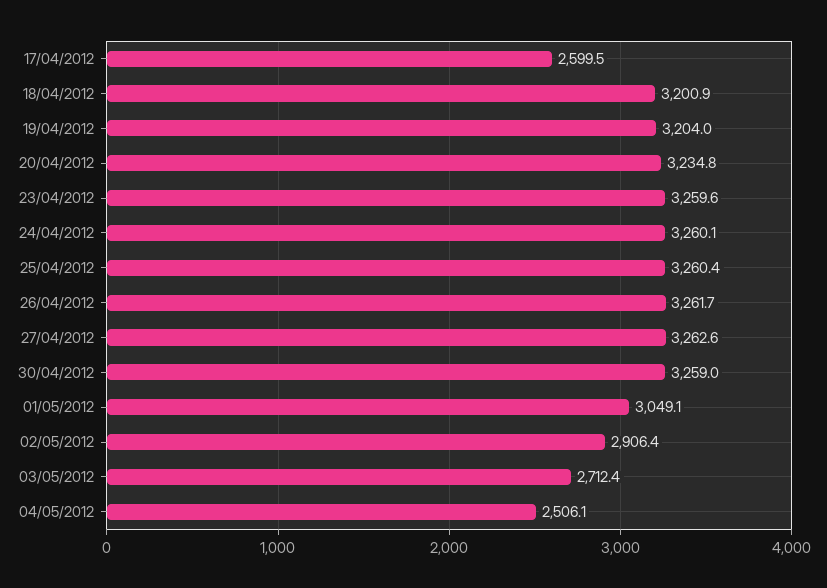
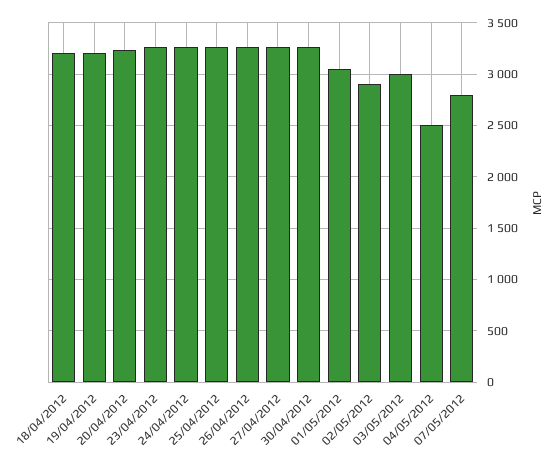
17/04/2012: 2599.5 -> none
03/05/2012: 2712.4 -> 3000
07/05/2012: none -> 2800

